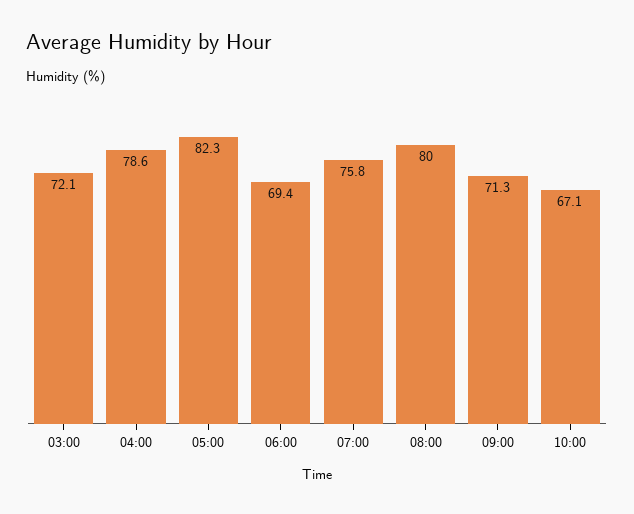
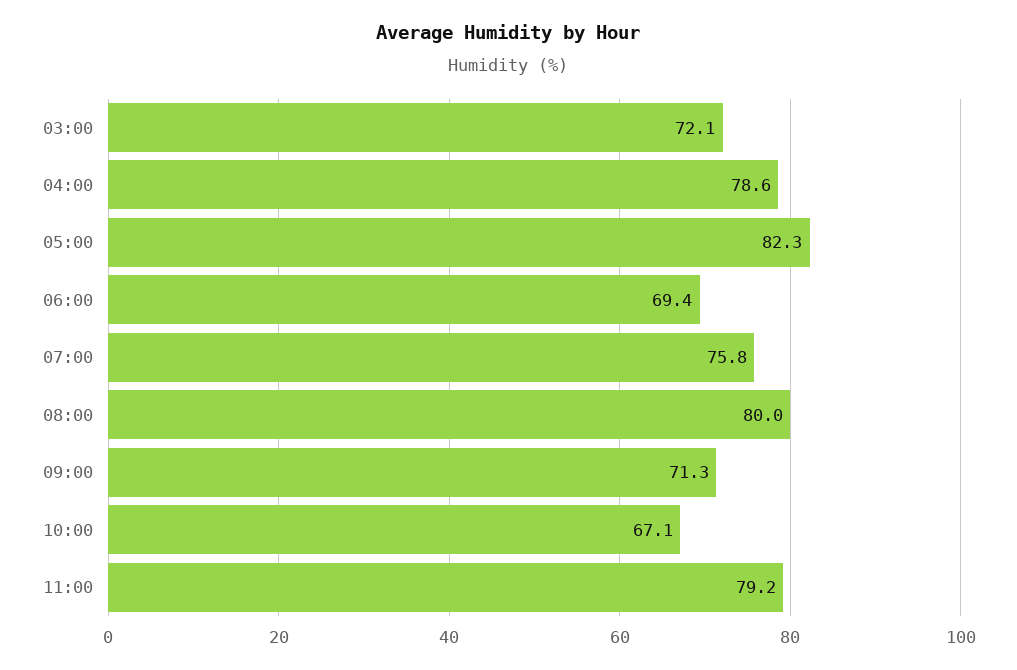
11:00: none -> 79.2

